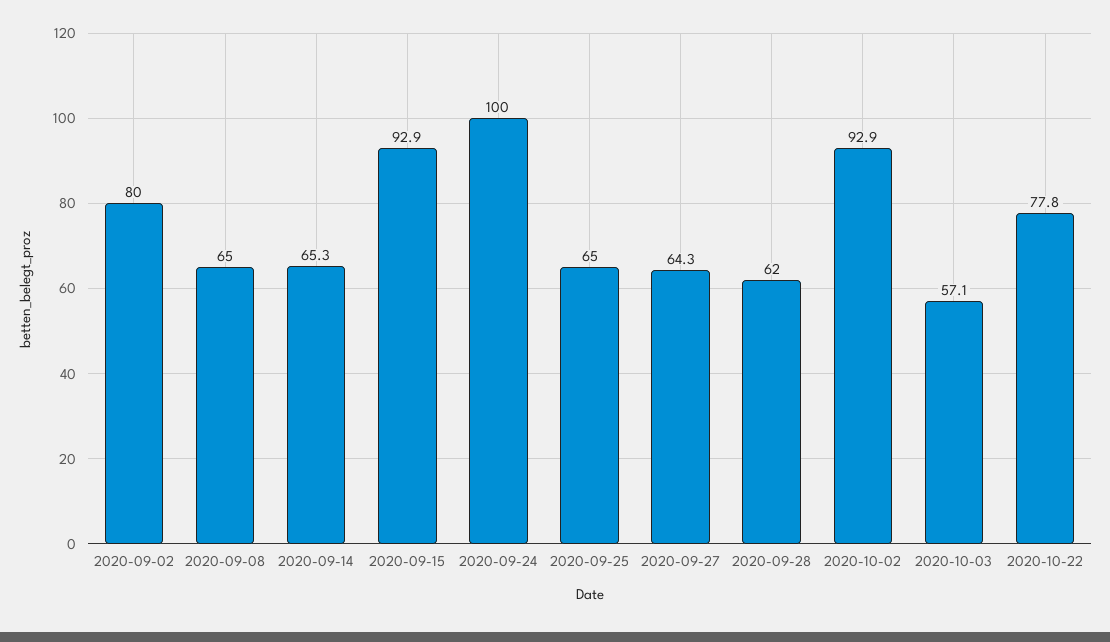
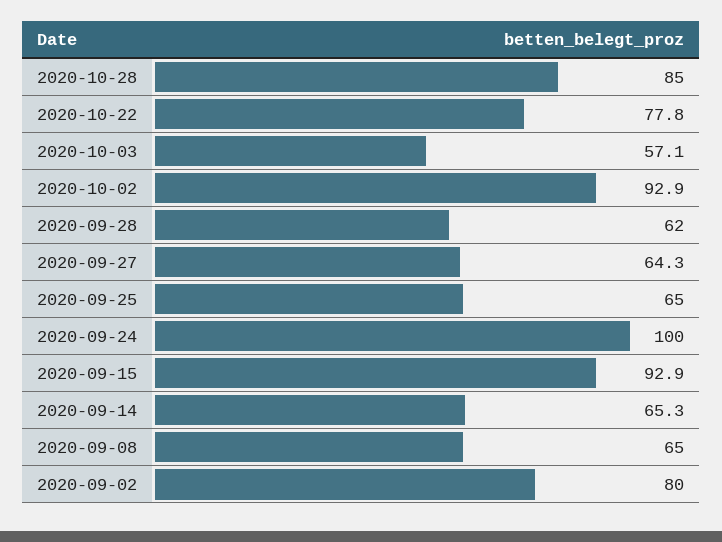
2020-10-28: none -> 85

